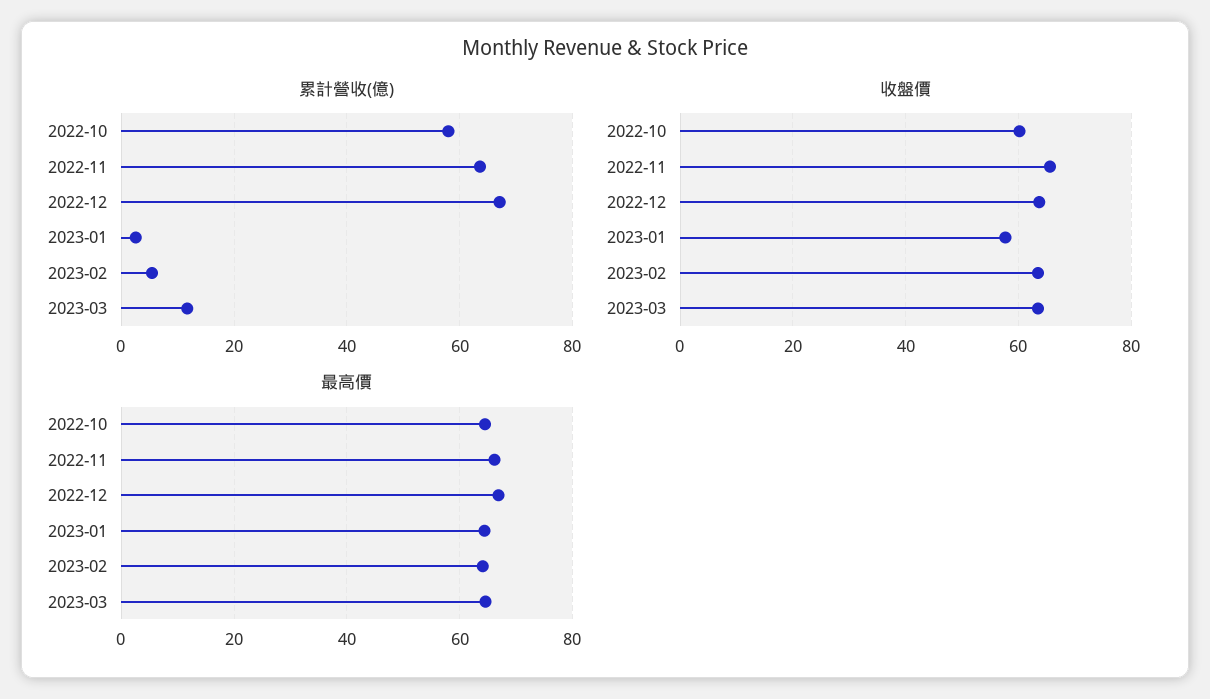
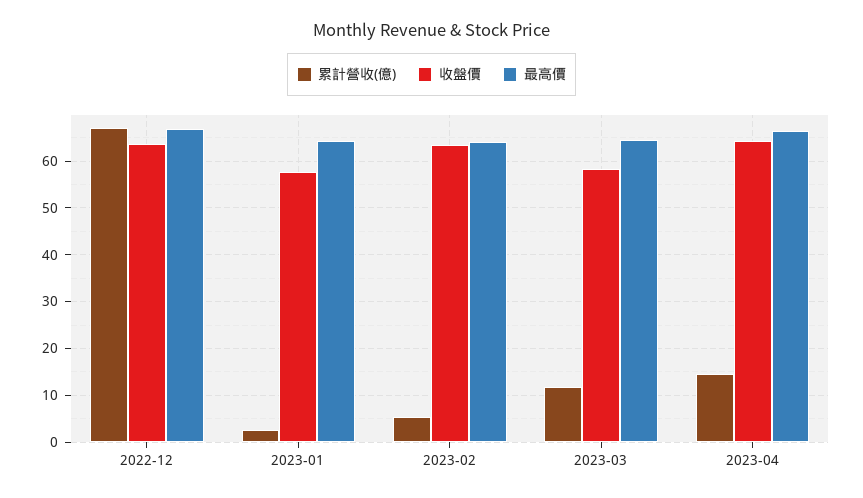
累計營收(億), 2022-10: 58 -> none
累計營收(億), 2022-11: 64 -> none
收盤價, 2022-10: 60 -> none
收盤價, 2022-11: 66 -> none
收盤價, 2023-03: 64 -> 58
最高價, 2022-10: 64 -> none
最高價, 2022-11: 66 -> none
累計營收(億), 2023-04: none -> 14
收盤價, 2023-04: none -> 64
最高價, 2023-04: none -> 66

